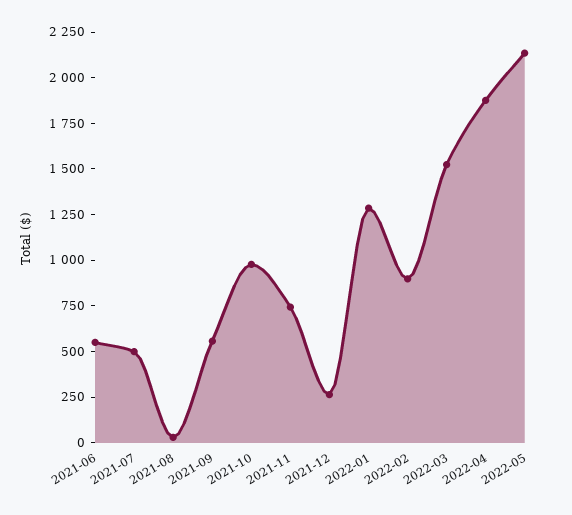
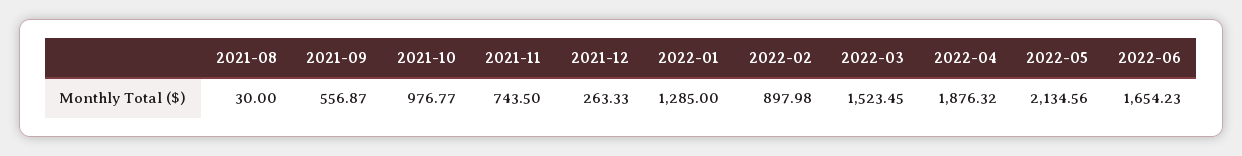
2021-06: 550 -> none
2021-07: 500 -> none
2022-06: none -> 1654.23

